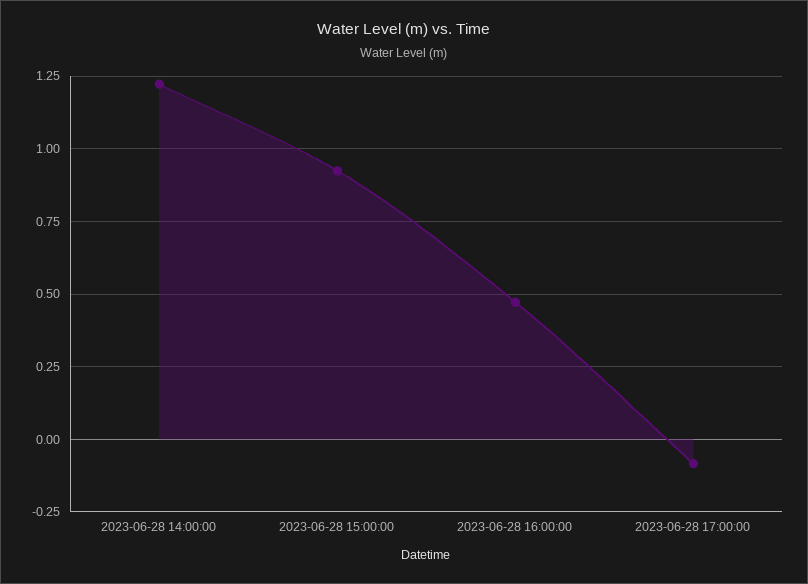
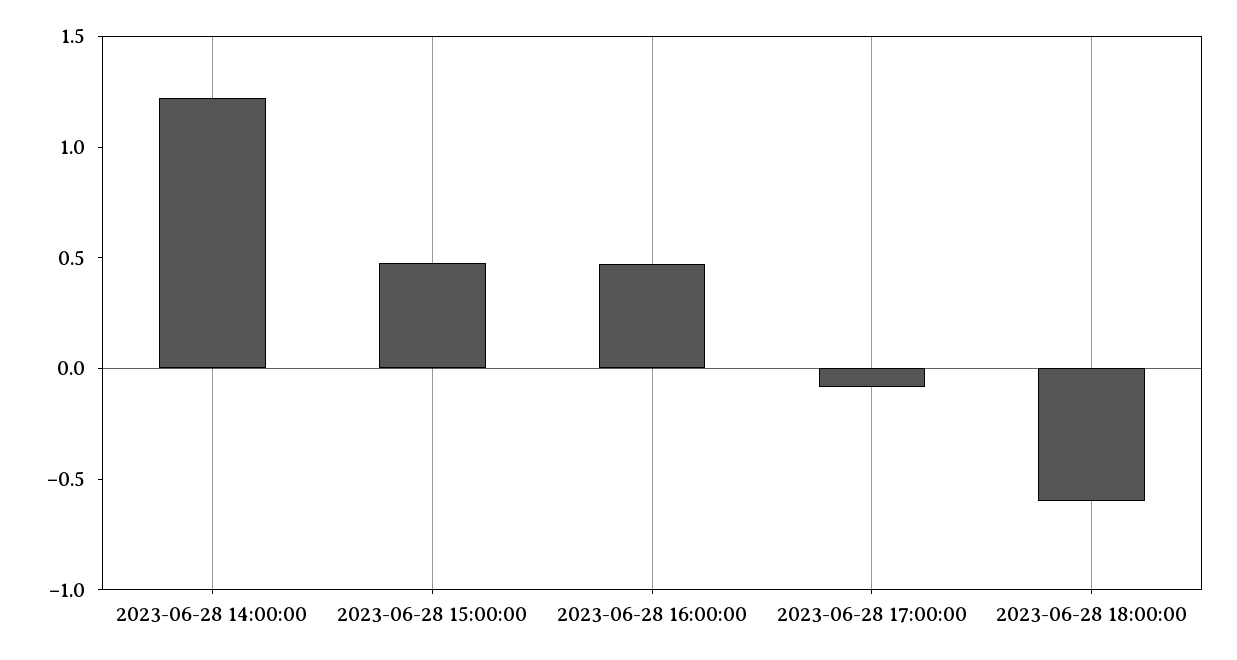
2023-06-28 15:00:00: 0.925 -> 0.5
2023-06-28 18:00:00: none -> -0.6

